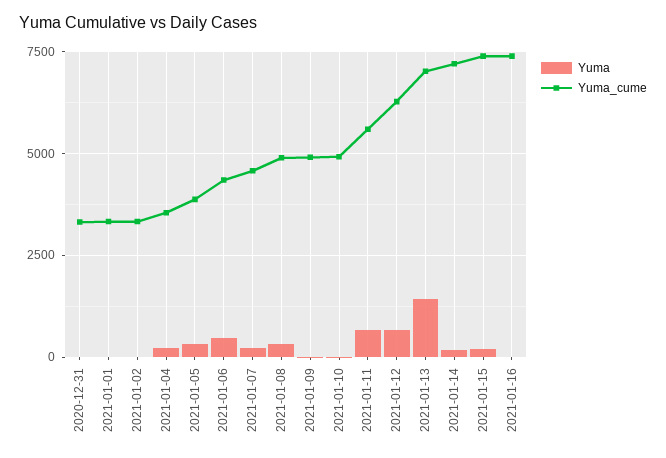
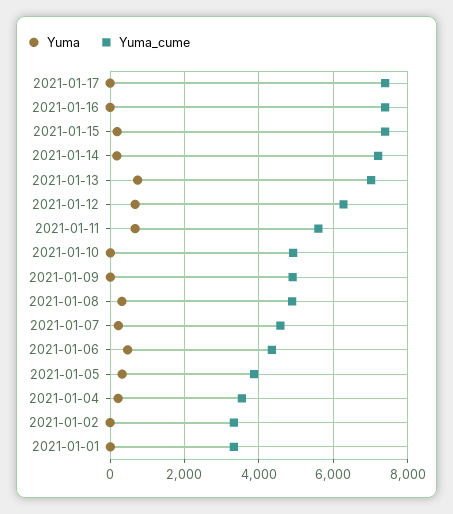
Yuma, 2020-12-31: 0 -> none
Yuma_cume, 2020-12-31: 3250 -> none
Yuma, 2021-01-13: 1500 -> 800
Yuma, 2021-01-17: none -> 0
Yuma_cume, 2021-01-17: none -> 7400

